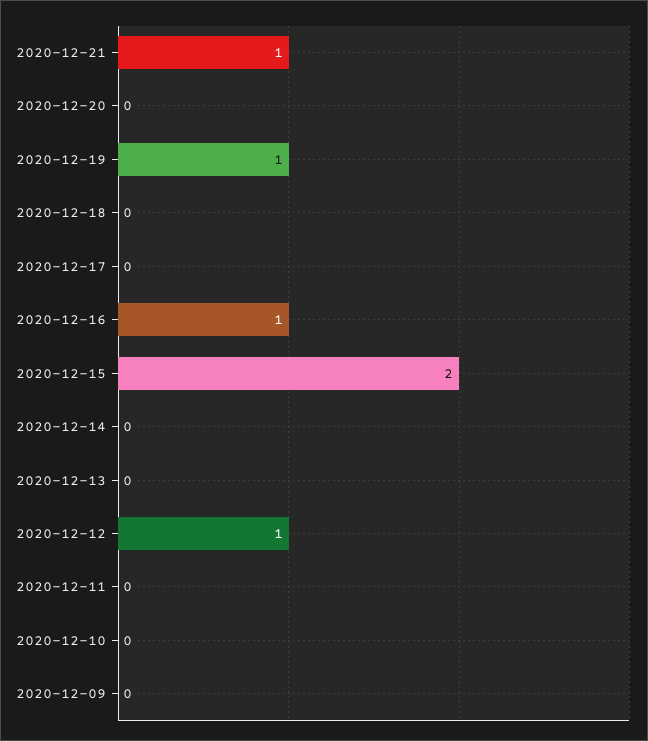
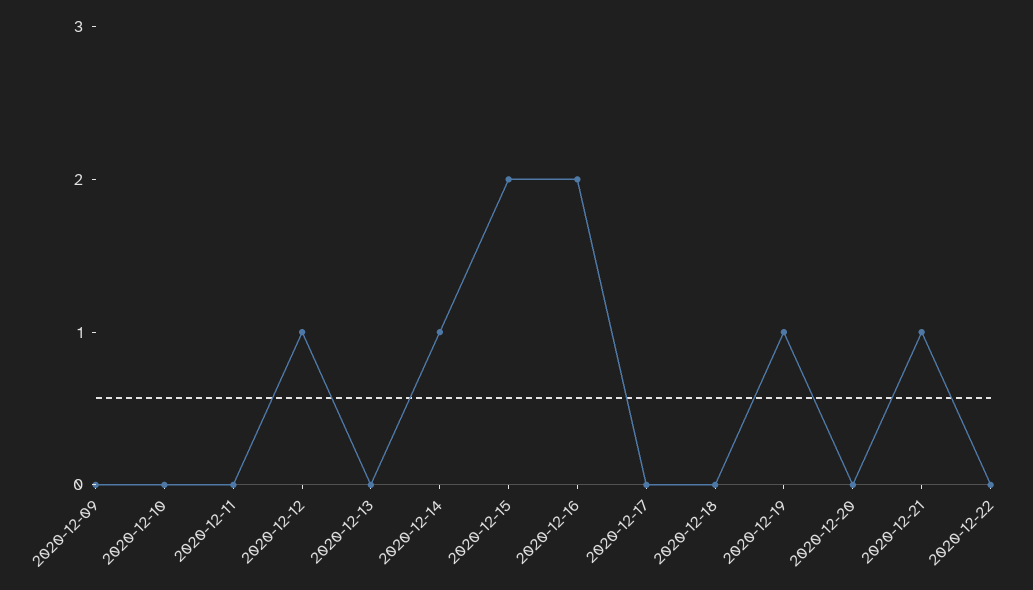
2020-12-16: 1 -> 2
2020-12-14: 0 -> 1
2020-12-22: none -> 0

